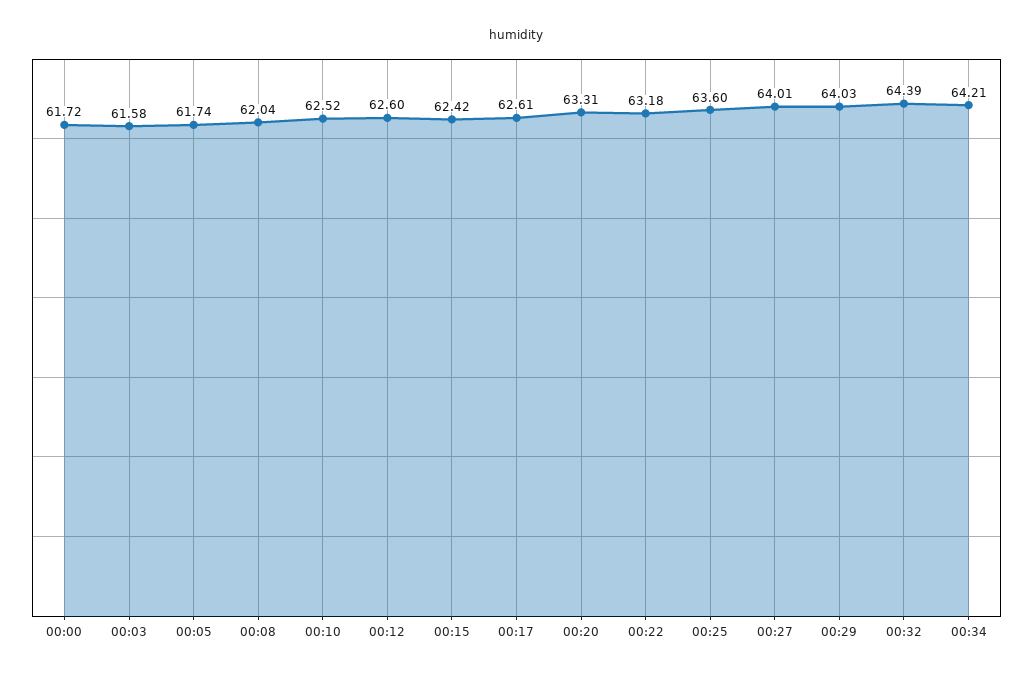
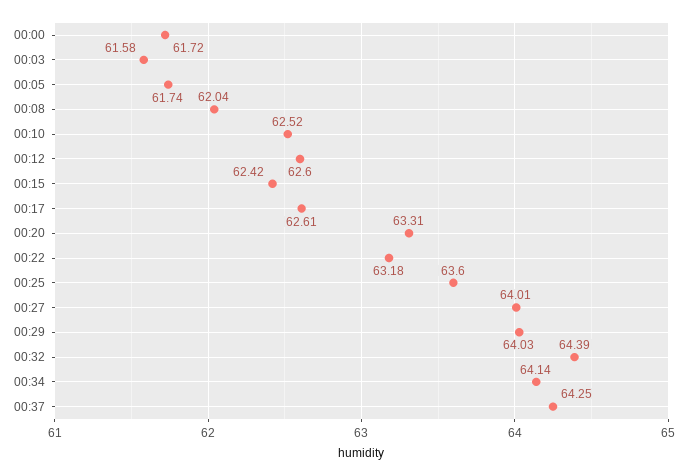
00:34: 64.21 -> 64.14
00:37: none -> 64.25

